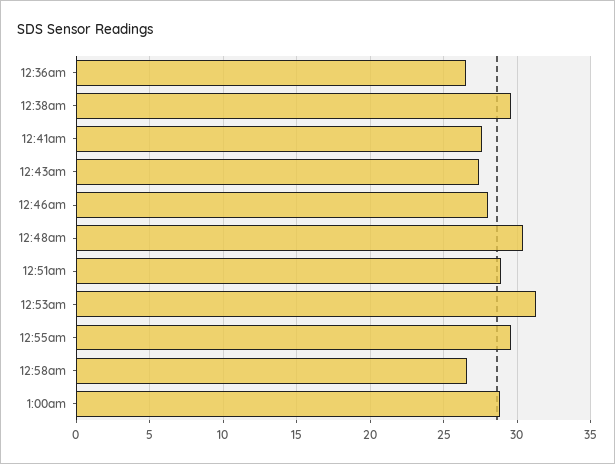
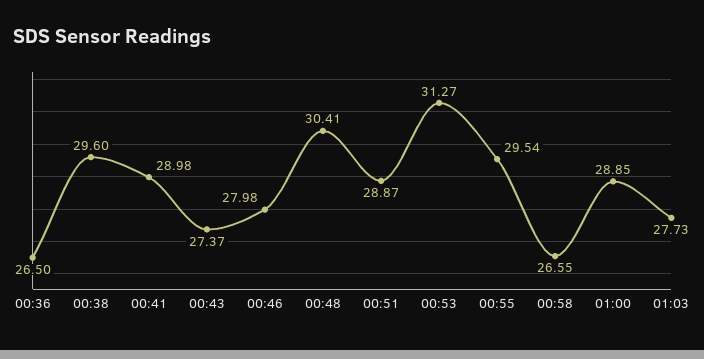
12:41am: 27.5 -> 28.98
01:03: none -> 27.73

